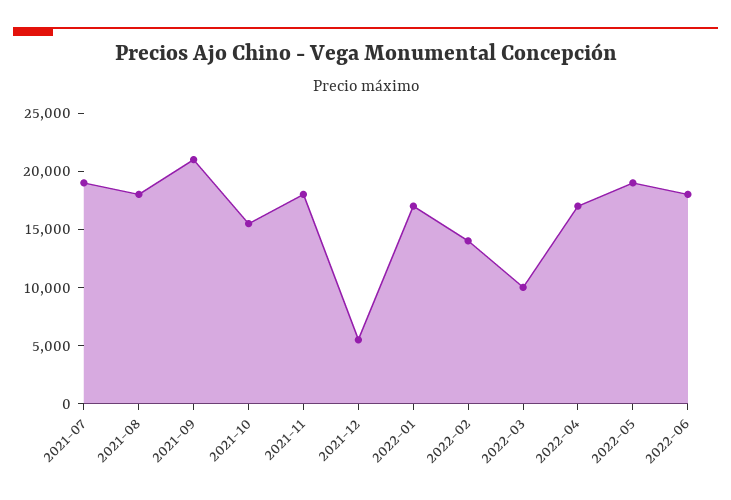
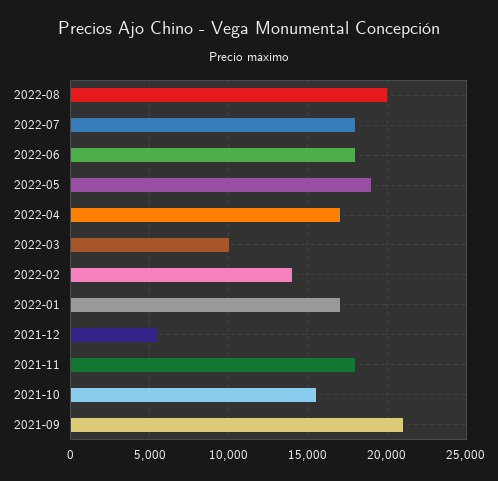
2021-07: 19000 -> none
2021-08: 18000 -> none
2022-08: none -> 20000
2022-07: none -> 18000

